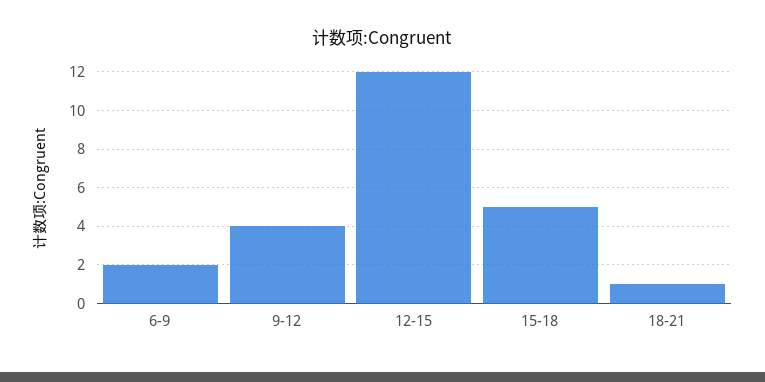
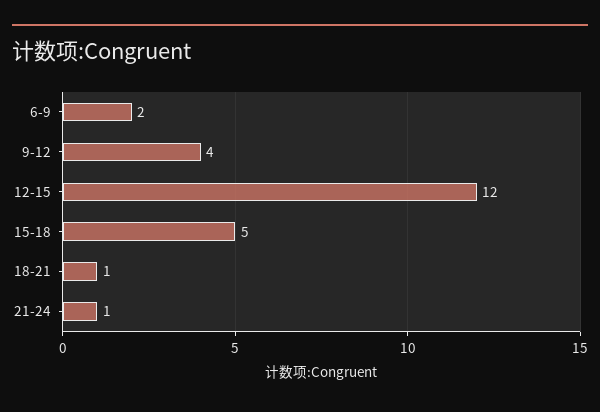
21-24: none -> 1

